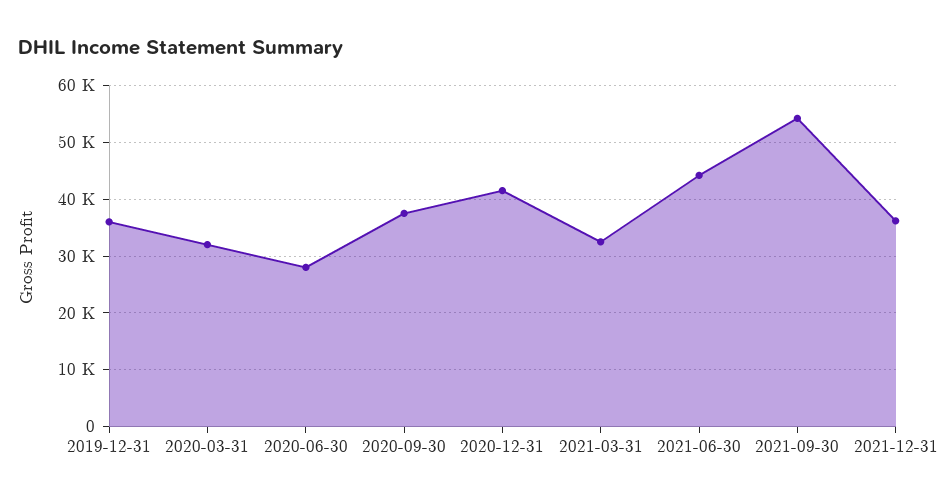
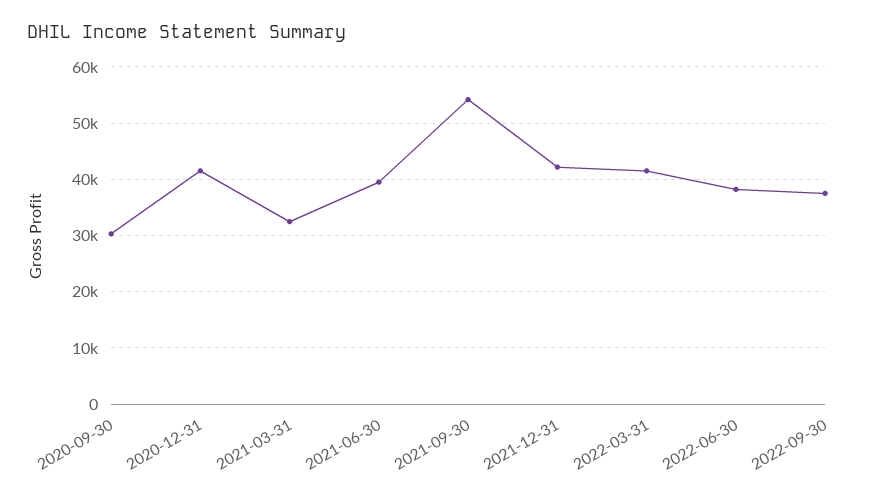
2019-12-31: 36000 -> none
2020-03-31: 32000 -> none
2020-06-30: 28000 -> none
2020-09-30: 38000 -> 30000
2021-06-30: 44000 -> 40000
2021-12-31: 36000 -> 42000
2022-03-31: none -> 42000
2022-06-30: none -> 38000
2022-09-30: none -> 38000

